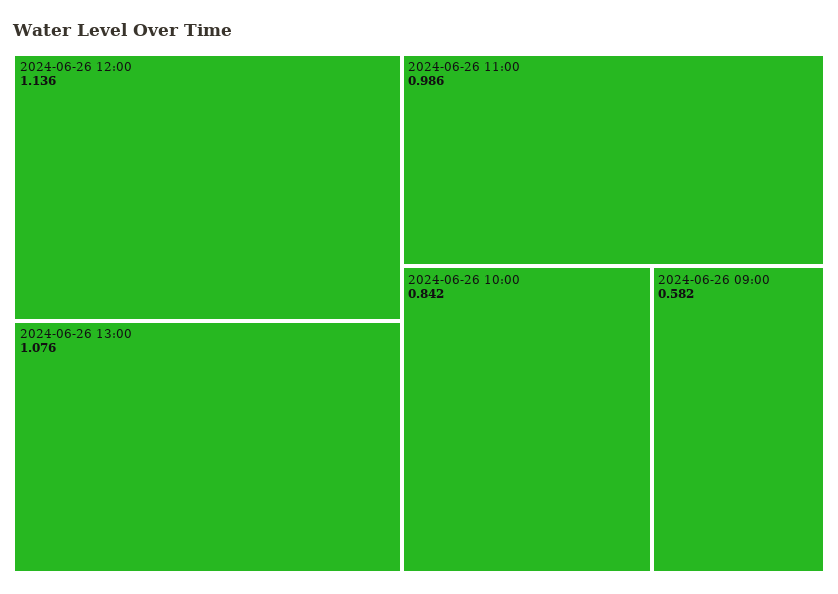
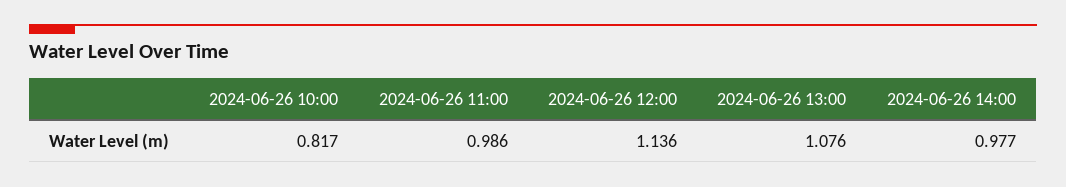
2024-06-26 10:00: 0.842 -> 0.817
2024-06-26 09:00: 0.582 -> none
2024-06-26 14:00: none -> 0.977

